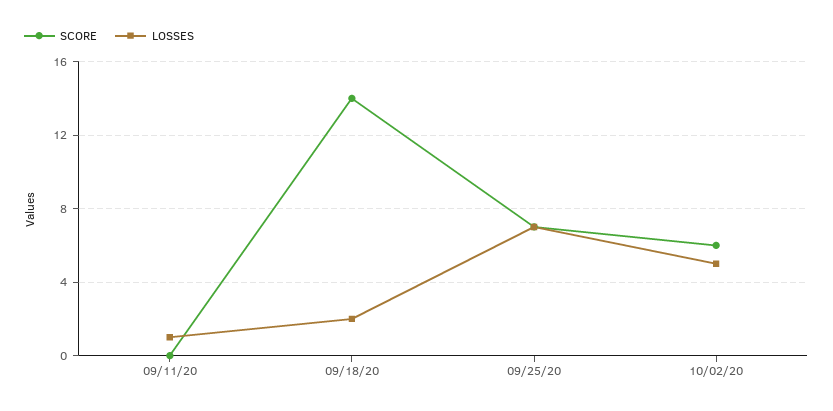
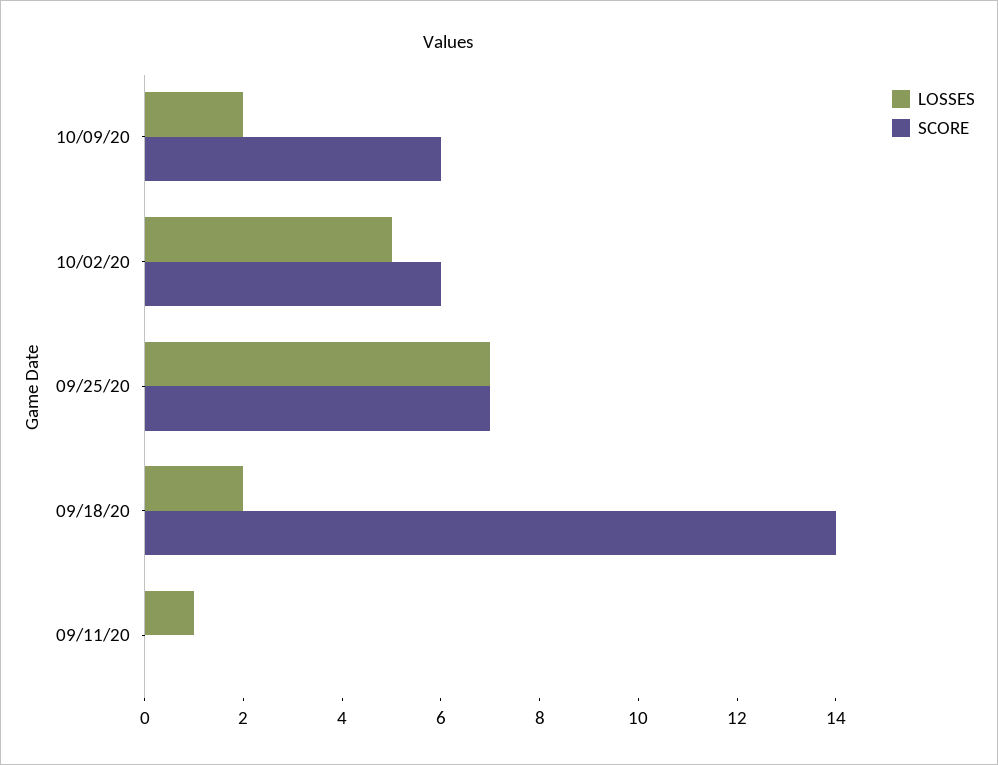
LOSSES, 10/09/20: none -> 2
SCORE, 10/09/20: none -> 6

